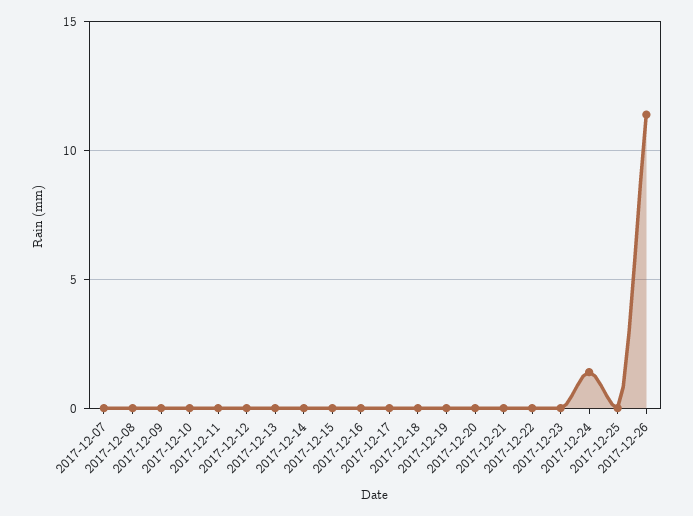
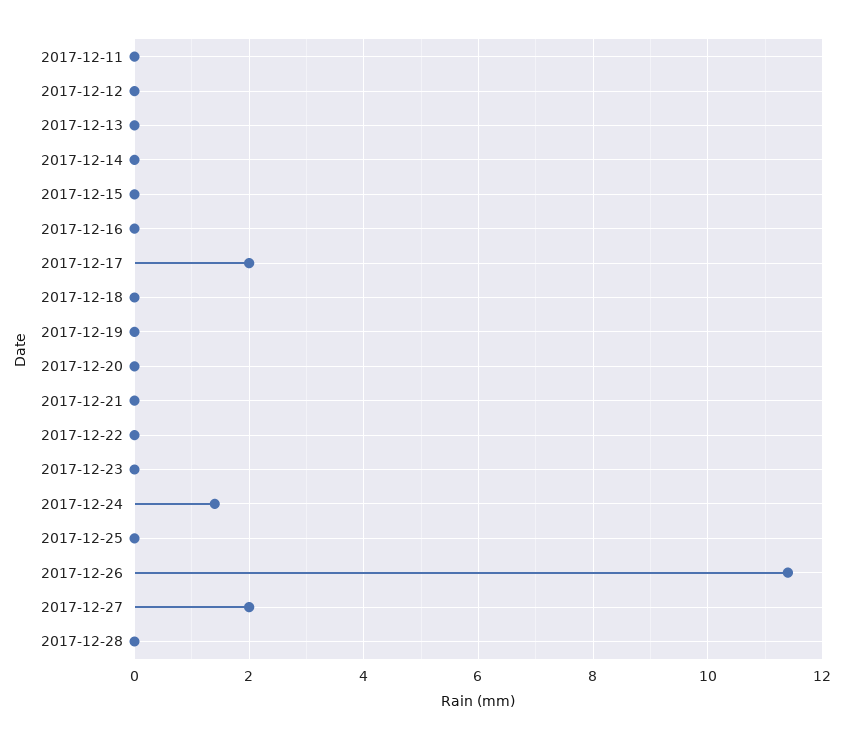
2017-12-07: 0 -> none
2017-12-08: 0 -> none
2017-12-09: 0 -> none
2017-12-10: 0 -> none
2017-12-17: 0 -> 2
2017-12-27: none -> 2
2017-12-28: none -> 0

